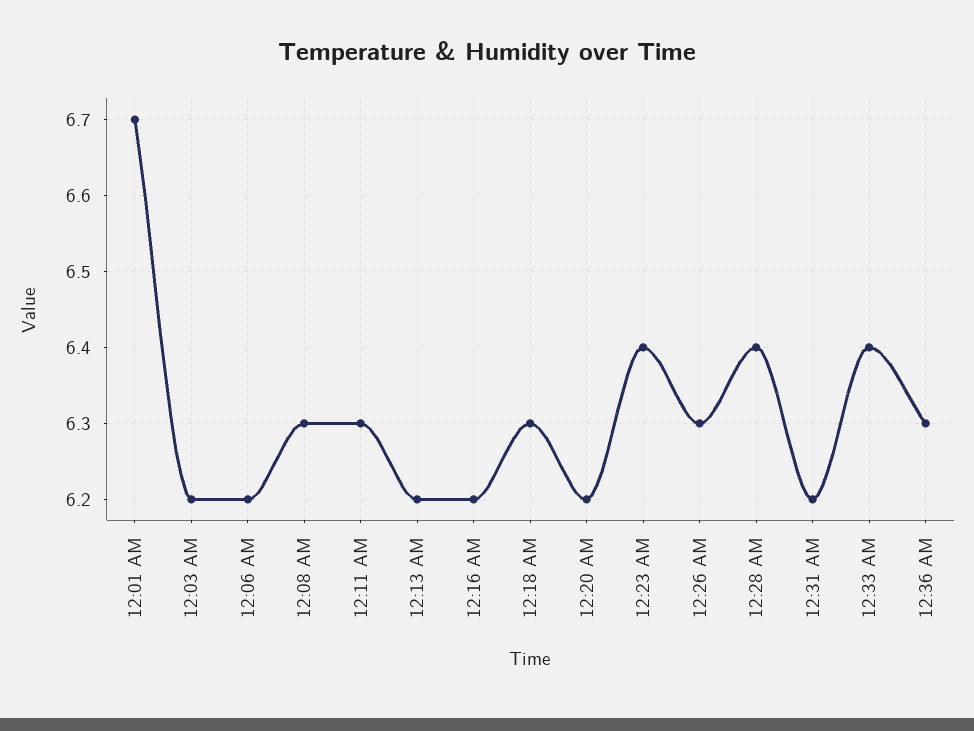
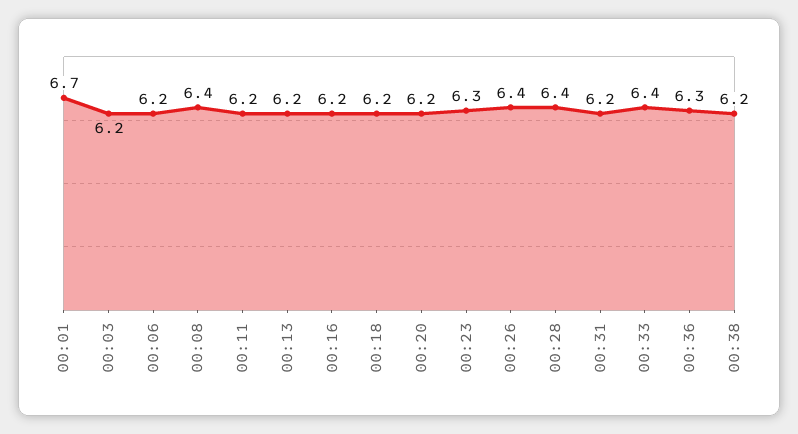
12:08 AM: 6.3 -> 6.4
12:11 AM: 6.3 -> 6.2
12:18 AM: 6.3 -> 6.2
12:23 AM: 6.4 -> 6.3
12:26 AM: 6.3 -> 6.4
00:38: none -> 6.2

